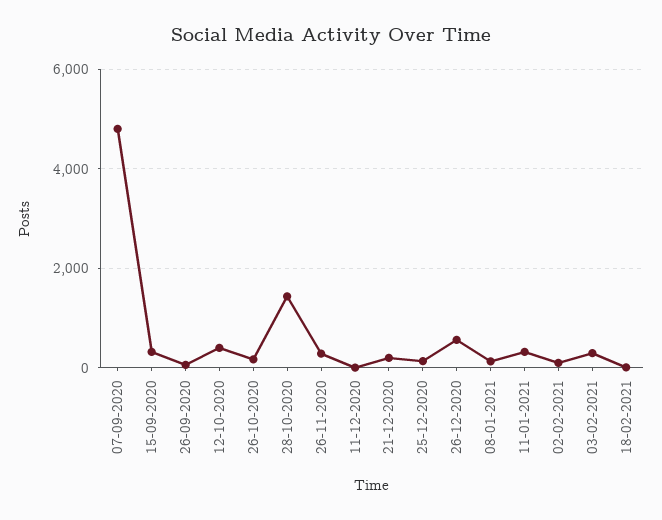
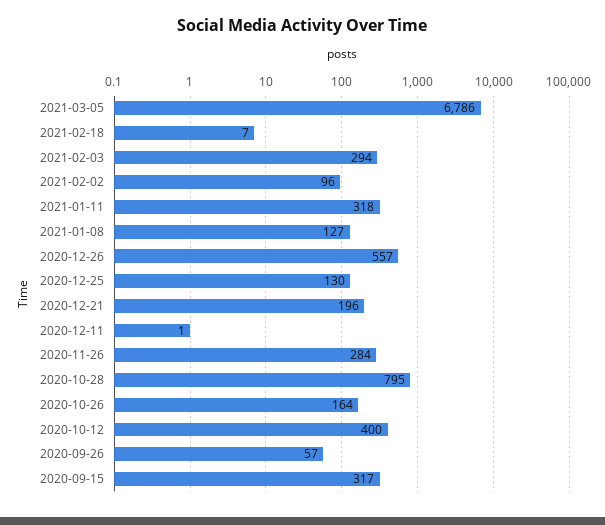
07-09-2020: 4800 -> none
28-10-2020: 1400 -> 795
2021-03-05: none -> 6786

